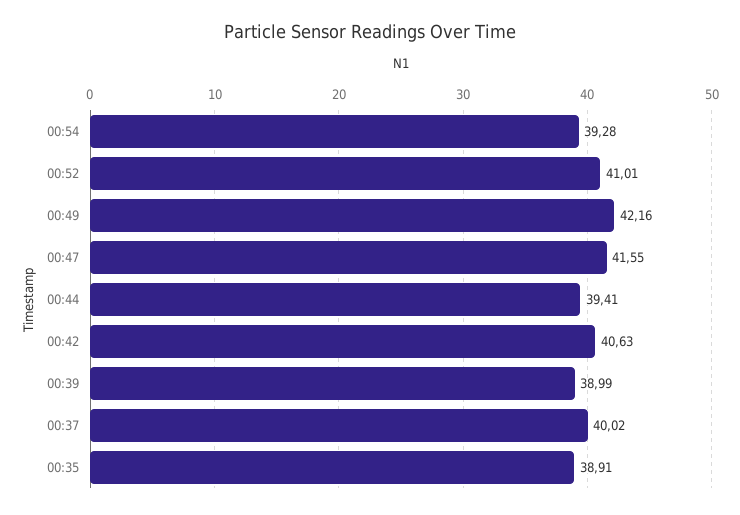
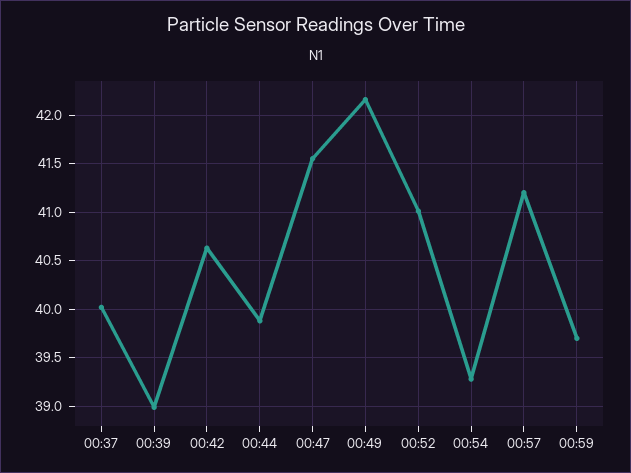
00:44: 39.41 -> 39.9
00:35: 38.91 -> none
00:57: none -> 41.2
00:59: none -> 39.7

